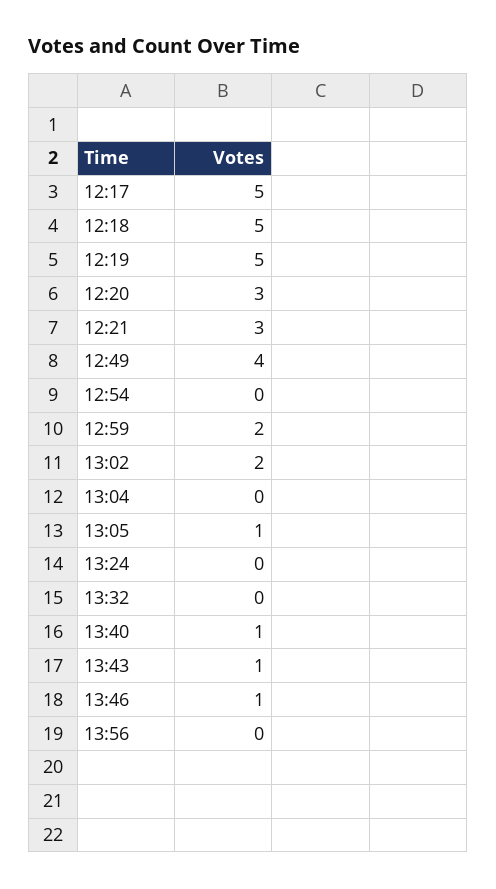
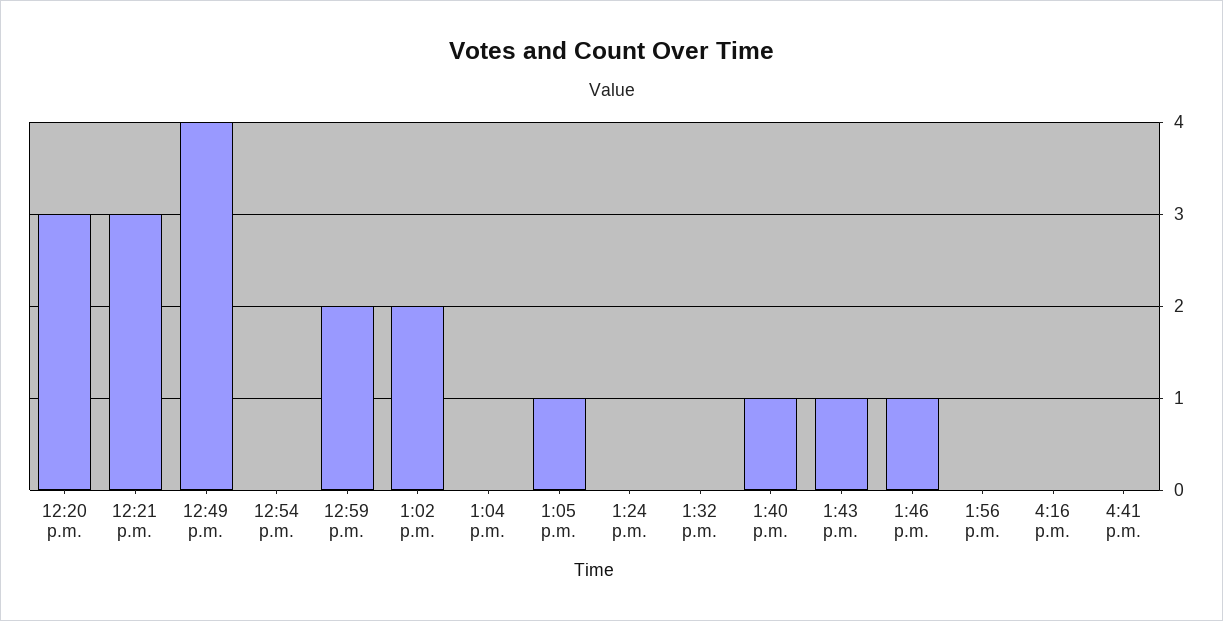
12:17: 5 -> none
12:18: 5 -> none
12:19: 5 -> none
4:16 p.m.: none -> 0
4:41 p.m.: none -> 0

